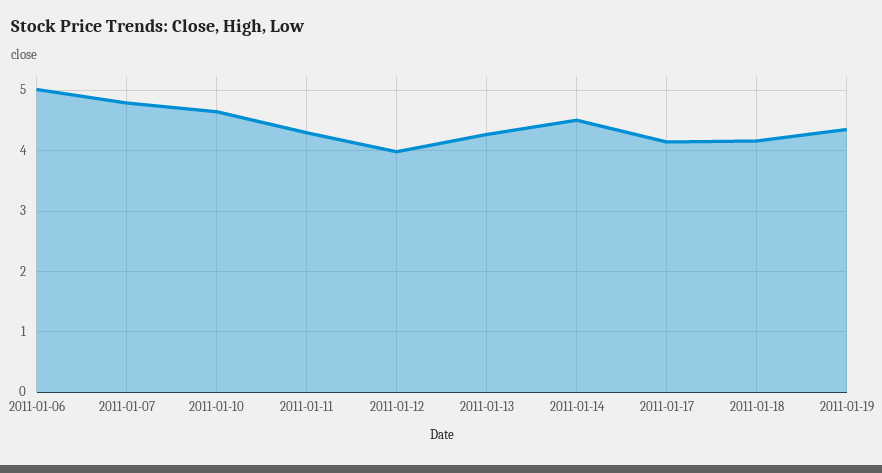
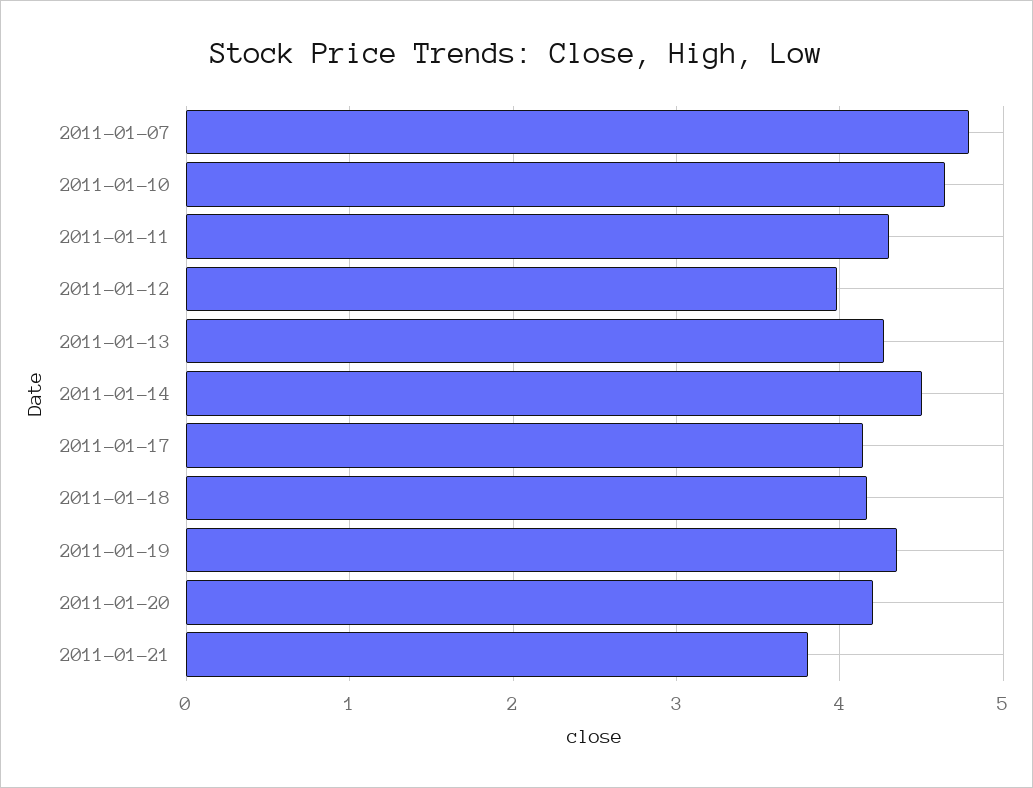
2011-01-06: 5 -> none
2011-01-20: none -> 4.2
2011-01-21: none -> 3.8

